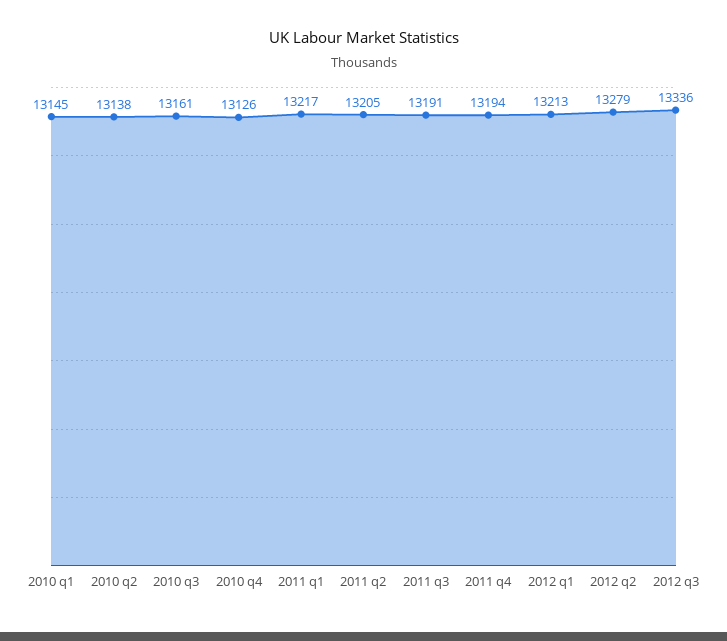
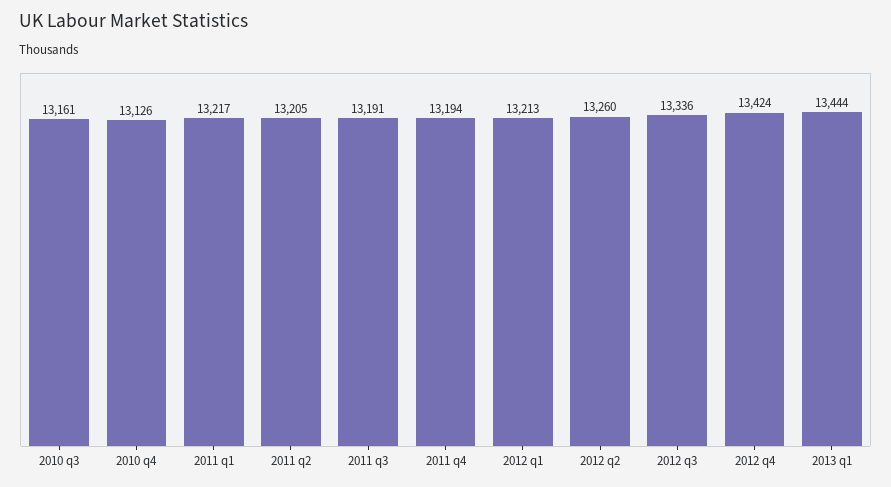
2010 q1: 13145 -> none
2010 q2: 13138 -> none
2012 q2: 13279 -> 13260
2012 q4: none -> 13424
2013 q1: none -> 13444

